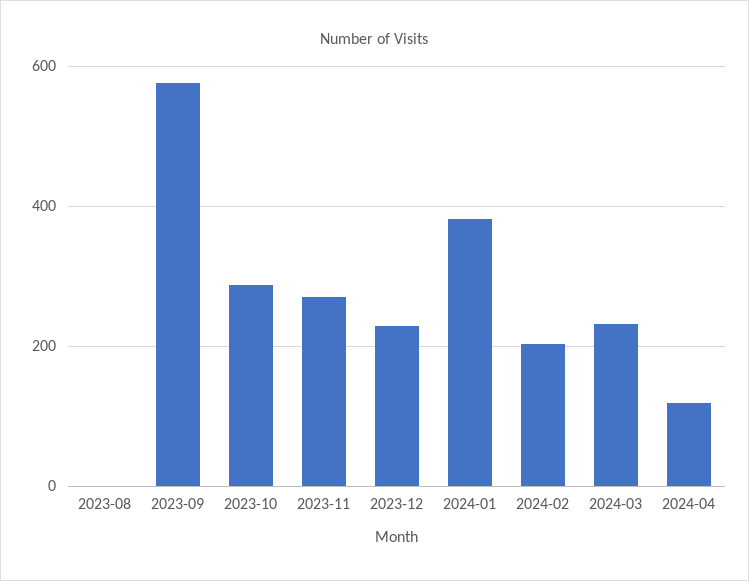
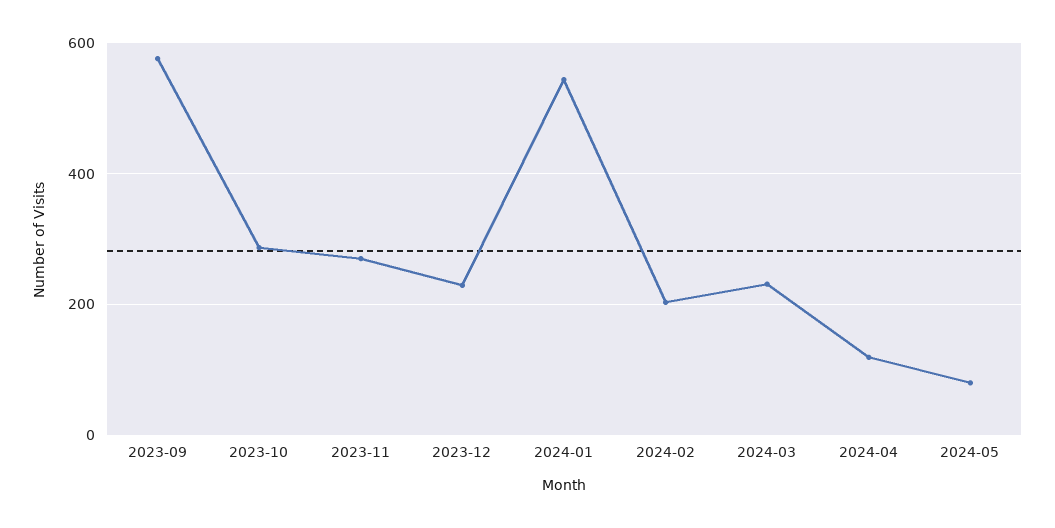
2023-08: 0 -> none
2024-01: 380 -> 540
2024-05: none -> 80

